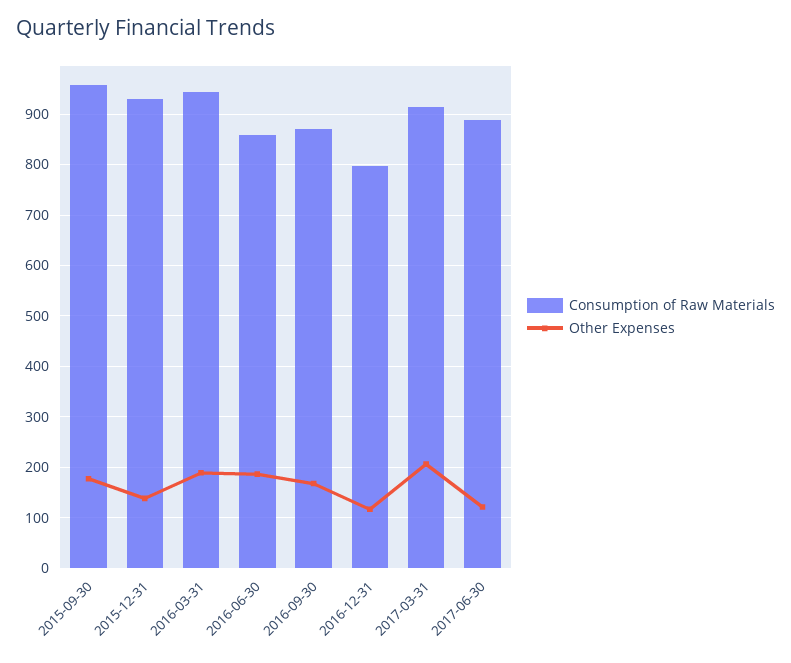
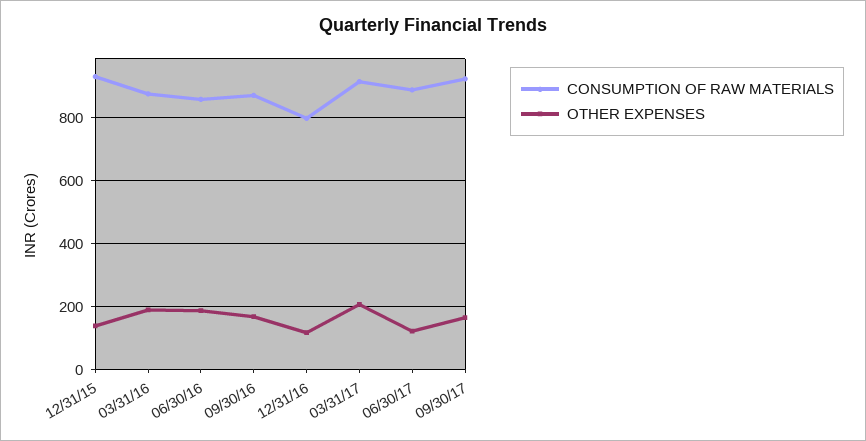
Consumption of Raw Materials, 2015-09-30: 960 -> none
Other Expenses, 2015-09-30: 180 -> none
Consumption of Raw Materials, 2016-03-31: 940 -> 880
Consumption of Raw Materials, 09/30/17: none -> 920
Other Expenses, 09/30/17: none -> 160

